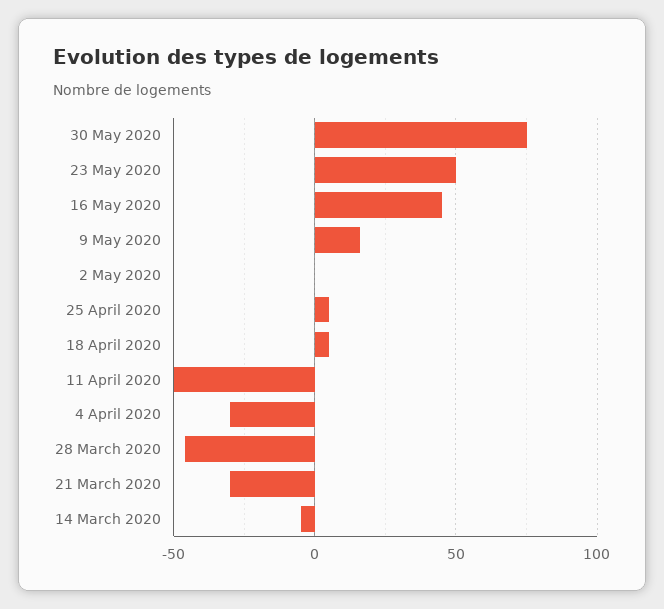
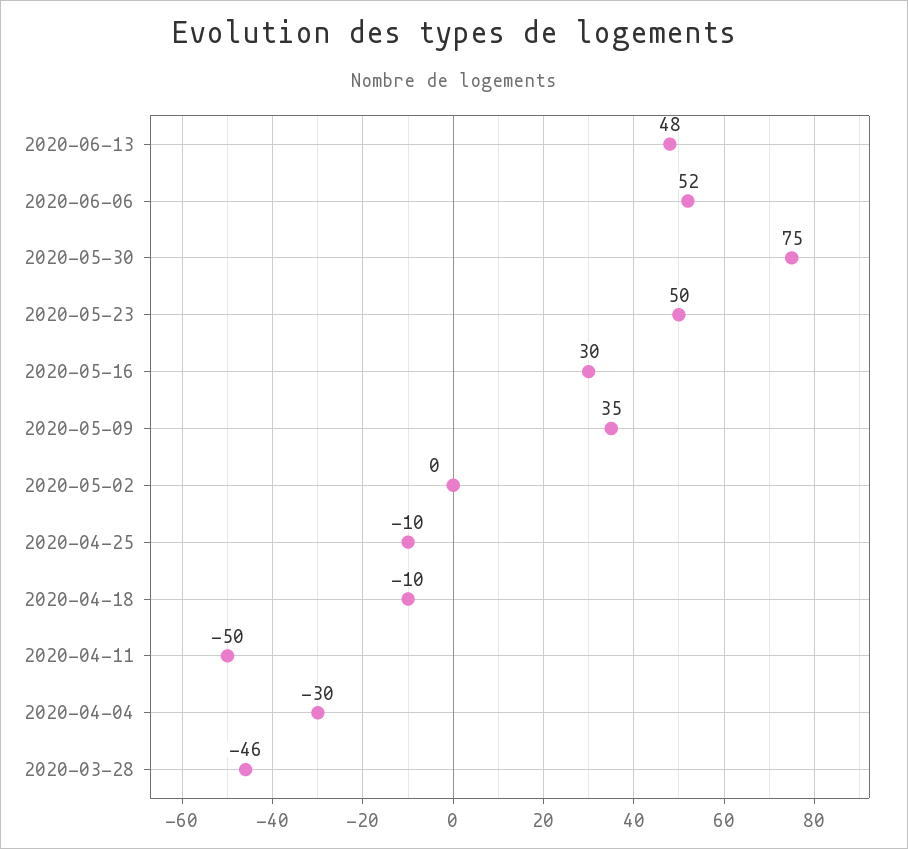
16 May 2020: 45 -> 30
9 May 2020: 15 -> 35
25 April 2020: 5 -> -10
18 April 2020: 5 -> -10
21 March 2020: -30 -> none
14 March 2020: -5 -> none
2020-06-13: none -> 48
2020-06-06: none -> 52

